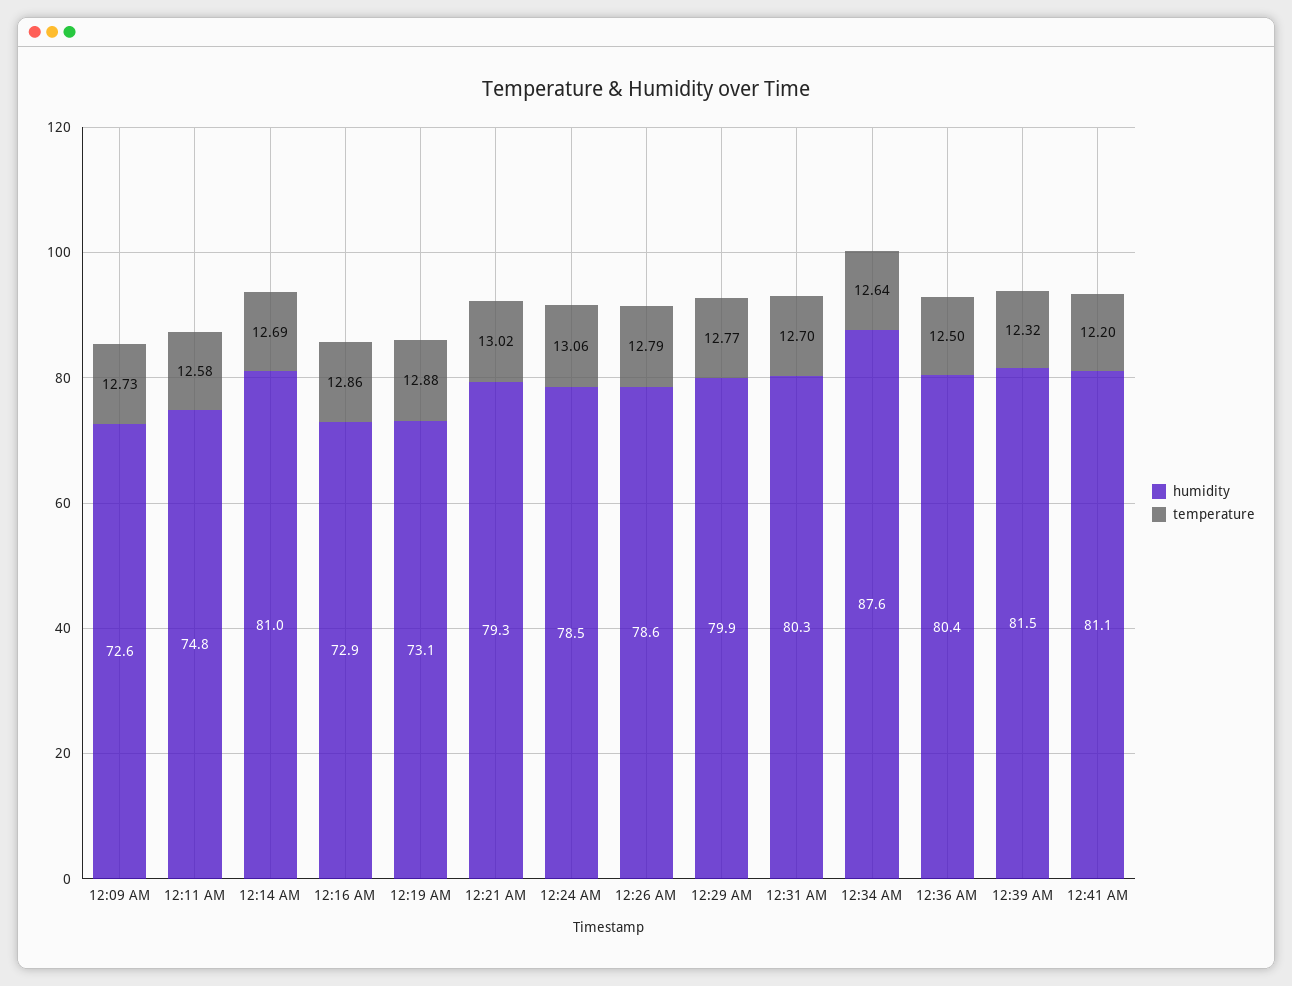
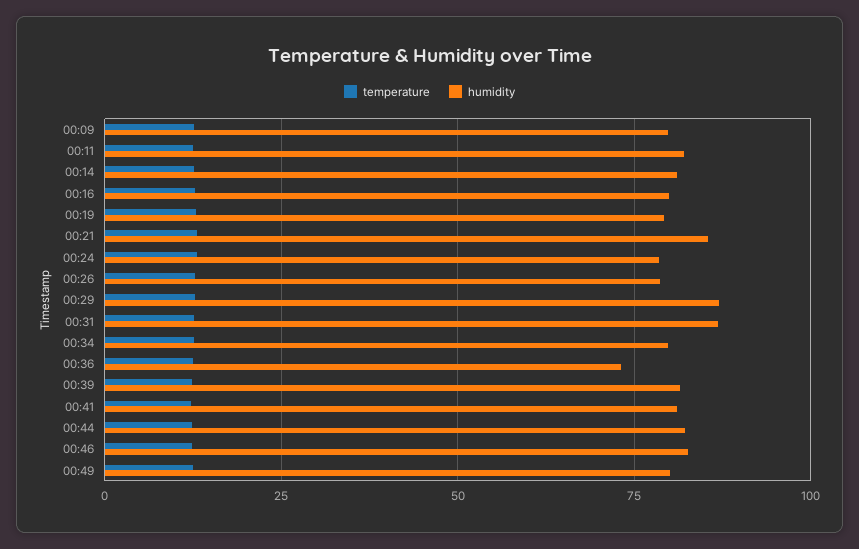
humidity, 12:09 AM: 72.6 -> 80
humidity, 12:11 AM: 74.8 -> 82.5
humidity, 12:16 AM: 72.9 -> 80
humidity, 12:19 AM: 73.1 -> 80
humidity, 12:21 AM: 79.3 -> 85
humidity, 12:29 AM: 79.9 -> 87.5
humidity, 12:31 AM: 80.3 -> 87.5
humidity, 12:34 AM: 87.6 -> 80
humidity, 12:36 AM: 80.4 -> 72.5
temperature, 00:44: none -> 12.5
humidity, 00:44: none -> 82.5
temperature, 00:46: none -> 12.5
humidity, 00:46: none -> 82.5
temperature, 00:49: none -> 12.5
humidity, 00:49: none -> 80

